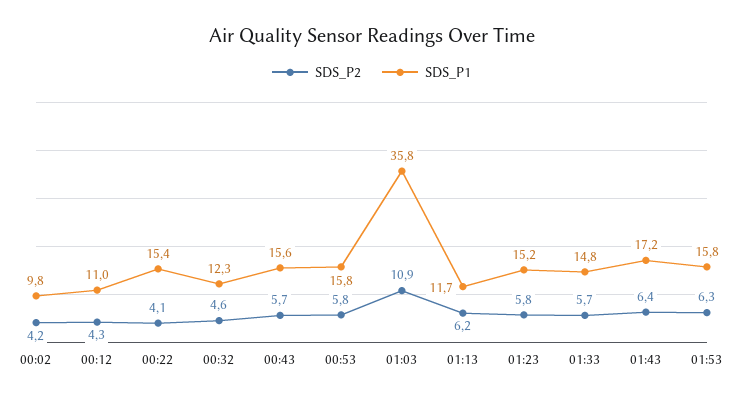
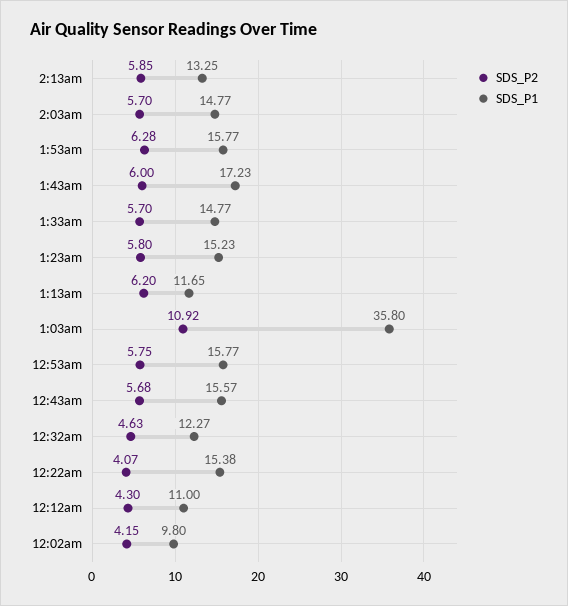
SDS_P2, 01:43: 6.4 -> 6
SDS_P2, 2:13am: none -> 5.85
SDS_P1, 2:13am: none -> 13.25
SDS_P2, 2:03am: none -> 5.7
SDS_P1, 2:03am: none -> 14.77

